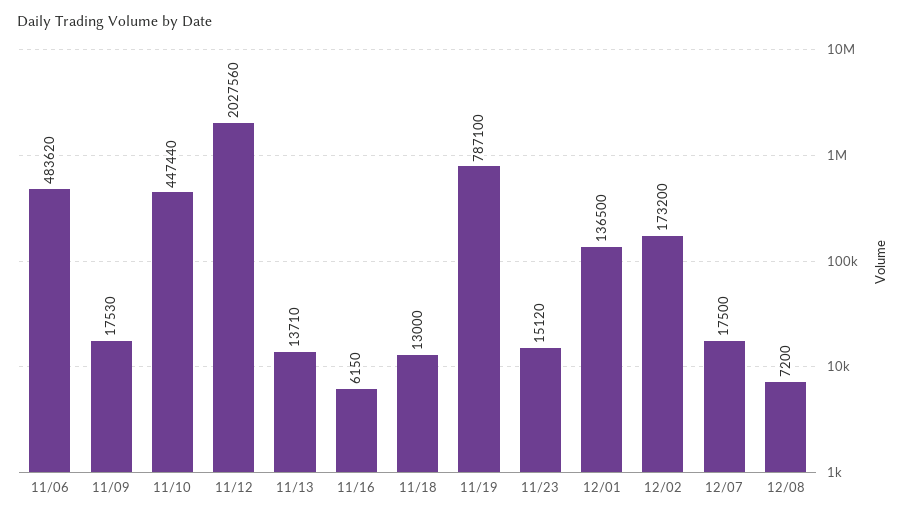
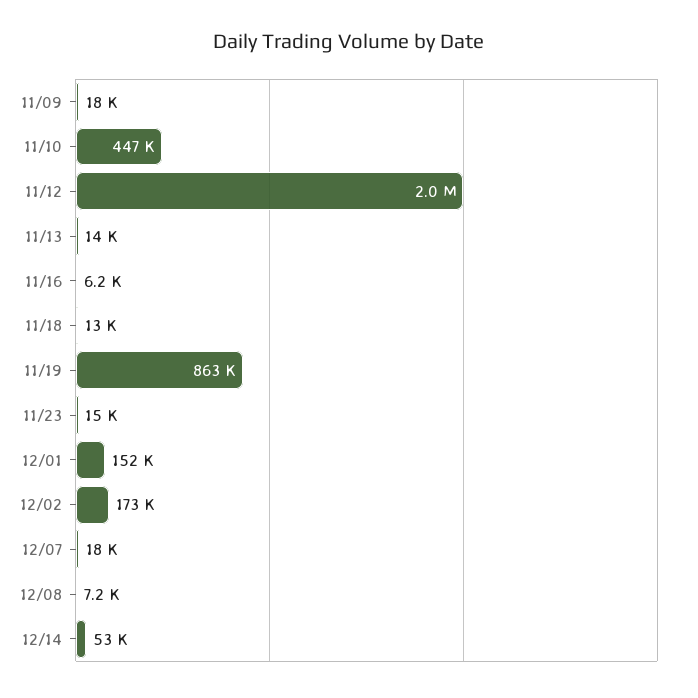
11/06: 483620 -> none
11/19: 787100 -> 863000
12/01: 136500 -> 152000
12/14: none -> 53000

